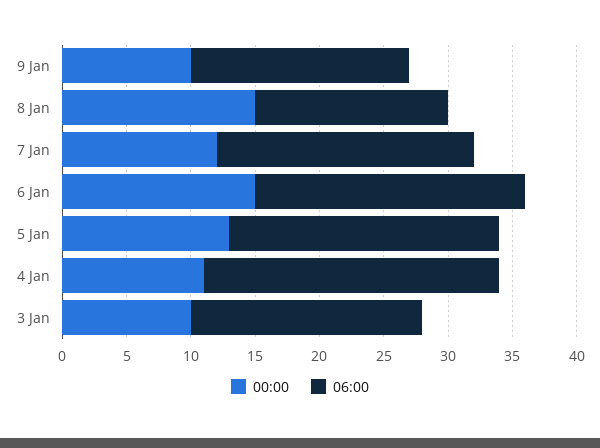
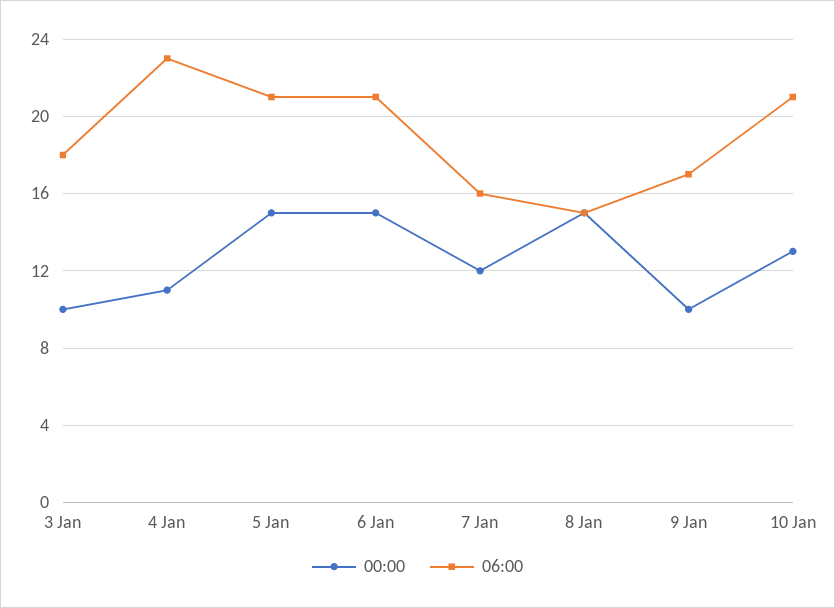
06:00, 7 Jan: 20 -> 16
00:00, 5 Jan: 13 -> 15
00:00, 10 Jan: none -> 13
06:00, 10 Jan: none -> 21

